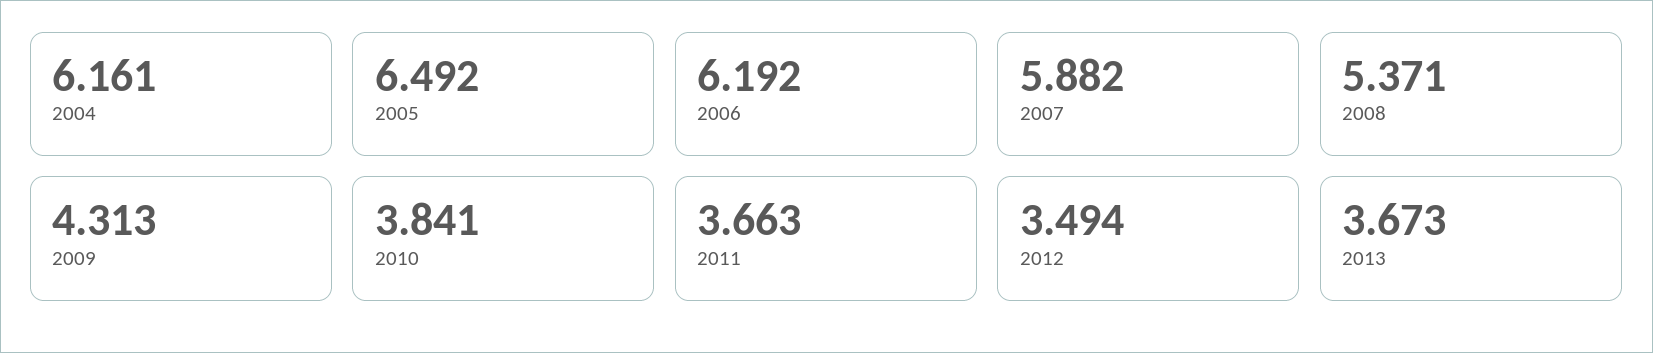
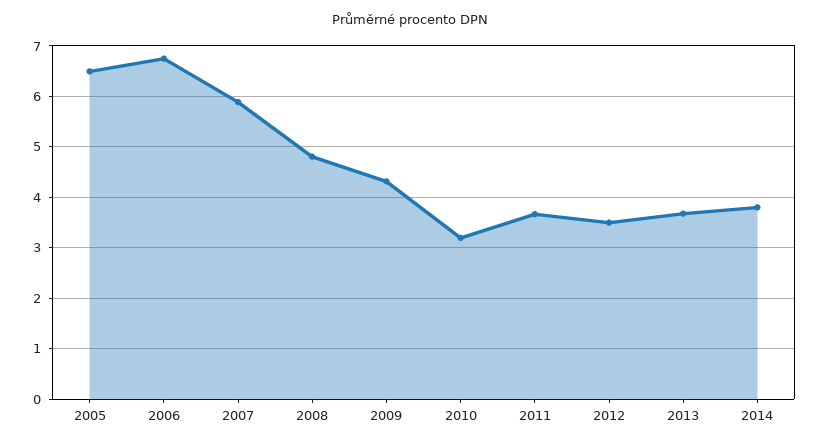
2004: 6.161 -> none
2006: 6.192 -> 6.8
2008: 5.371 -> 4.8
2010: 3.841 -> 3.2
2014: none -> 3.8

